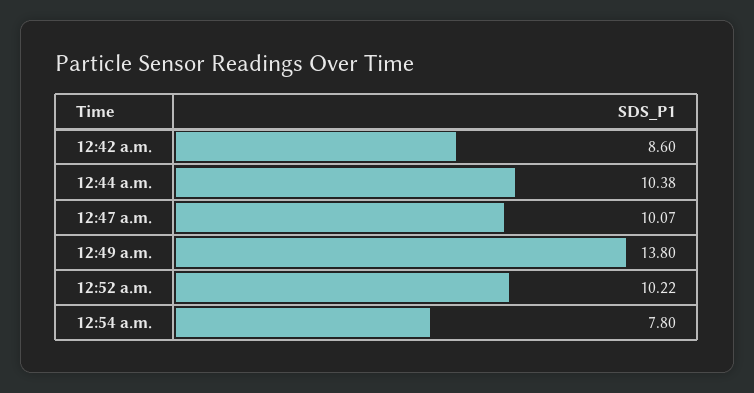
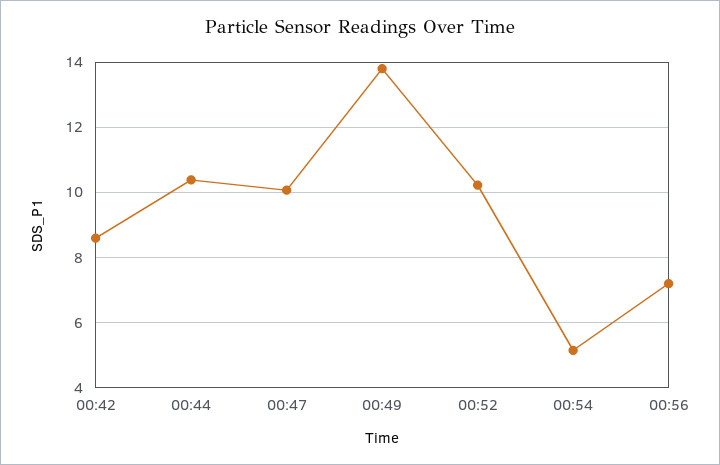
12:54 a.m.: 7.8 -> 5.2
00:56: none -> 7.2

